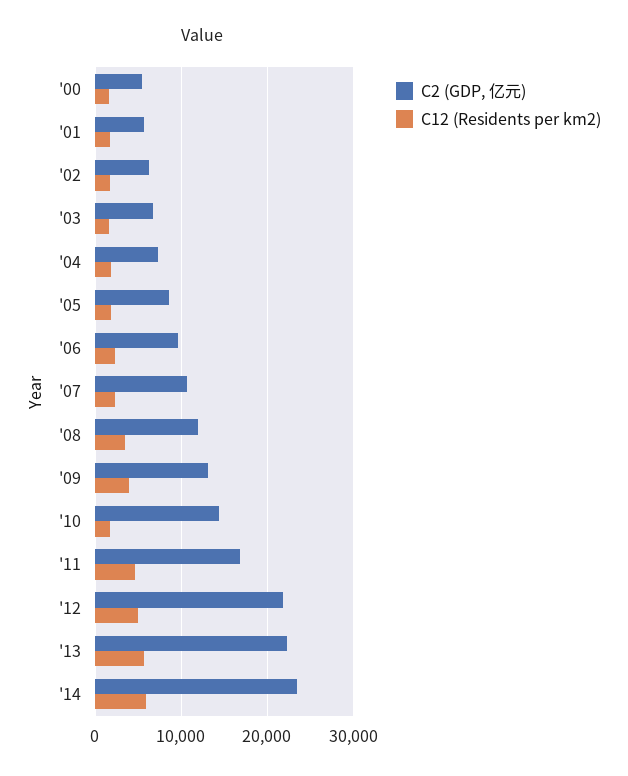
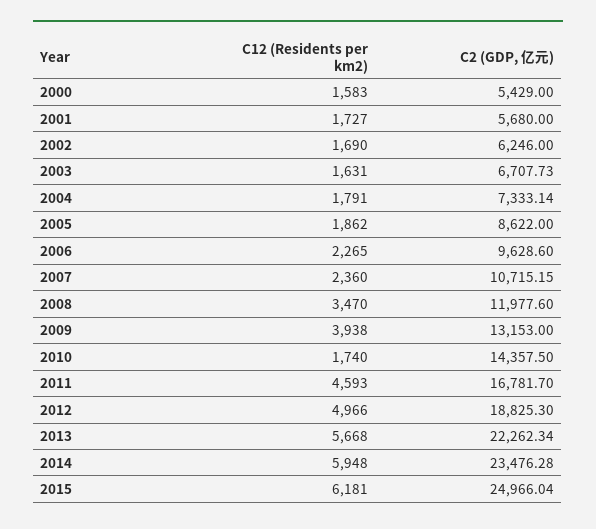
C2 (GDP, 亿元), '12: 22000 -> 18825.3
C12 (Residents per km2), 2015: none -> 6181
C2 (GDP, 亿元), 2015: none -> 24966.04

